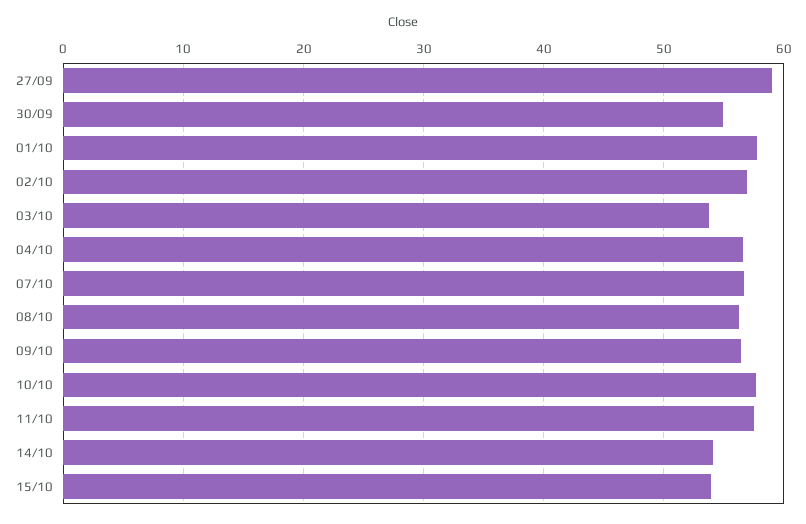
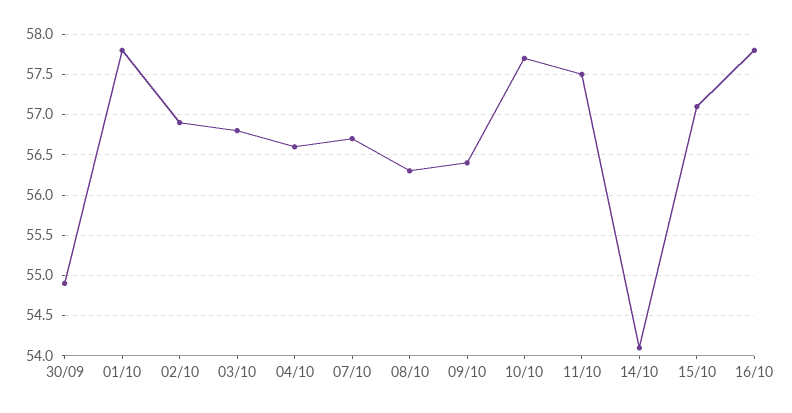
27/09: 59 -> none
03/10: 54 -> 56.8
15/10: 54 -> 57.1
16/10: none -> 57.8

